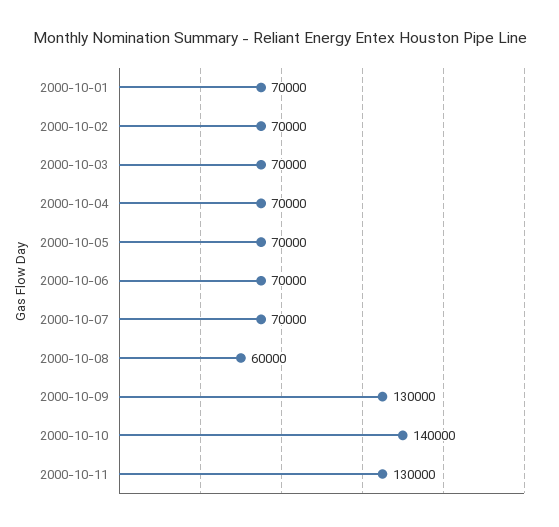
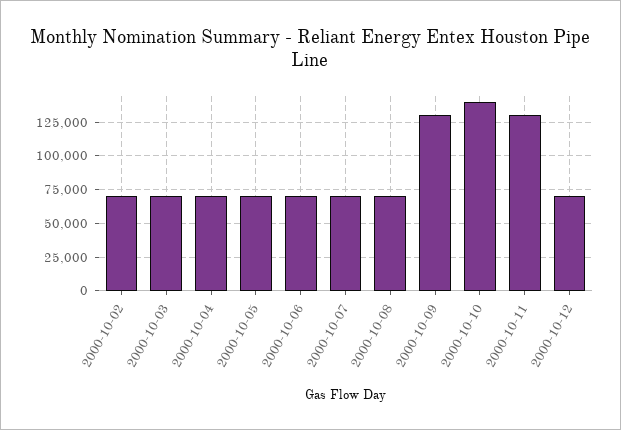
2000-10-01: 70000 -> none
2000-10-08: 60000 -> 70000
2000-10-12: none -> 70000

